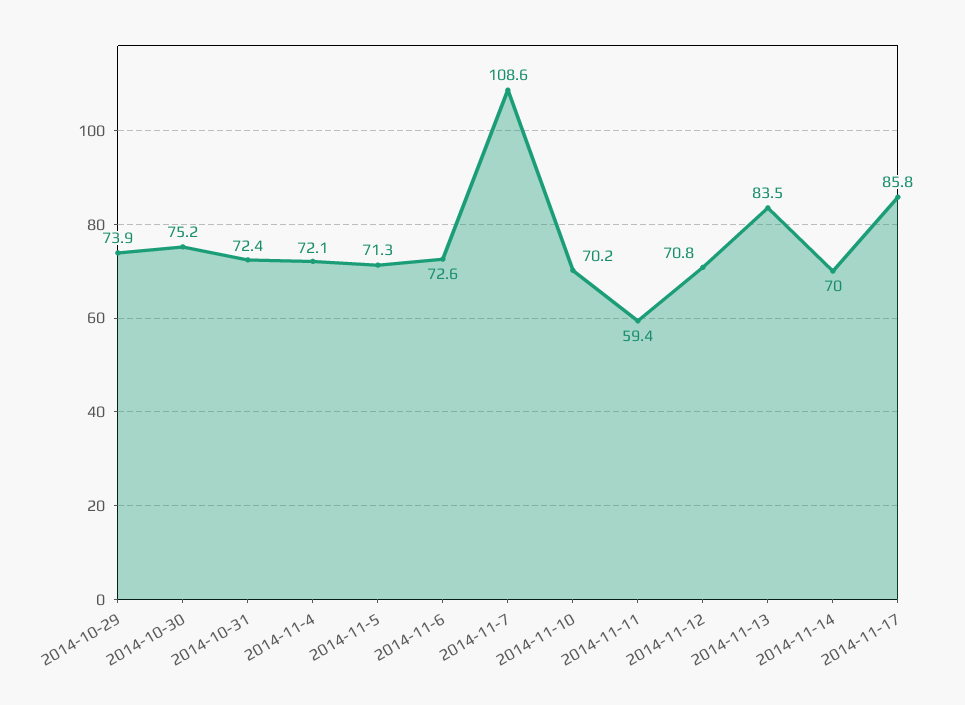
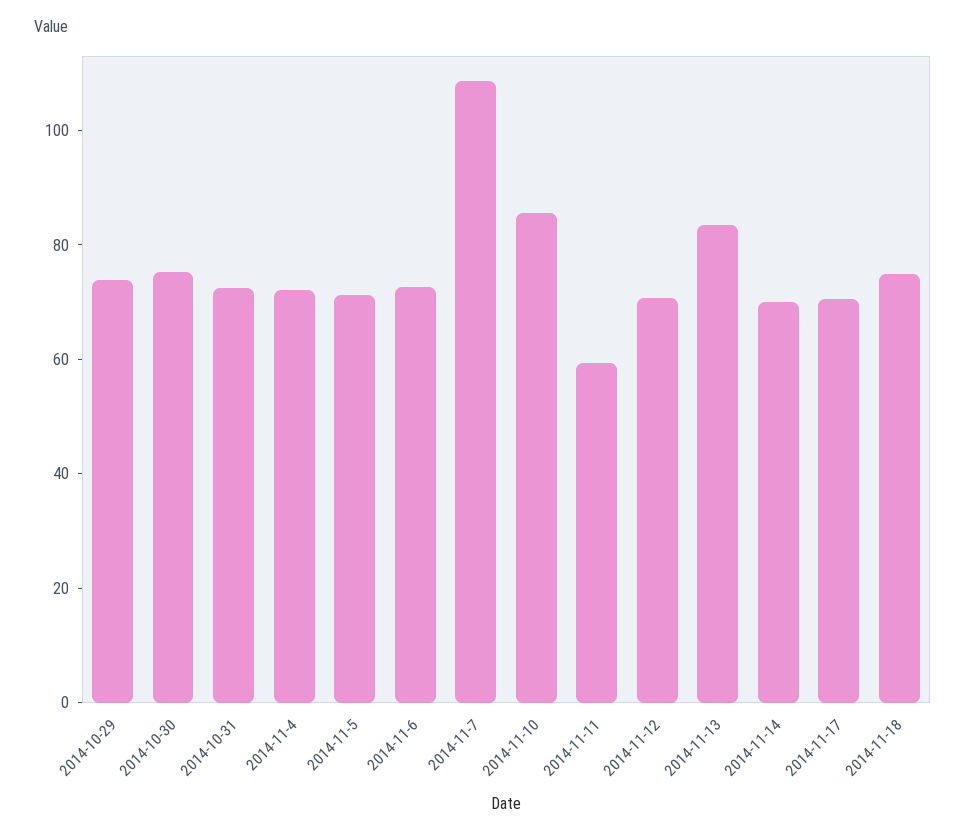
2014-11-10: 70.2 -> 85
2014-11-17: 85.8 -> 70
2014-11-18: none -> 75

